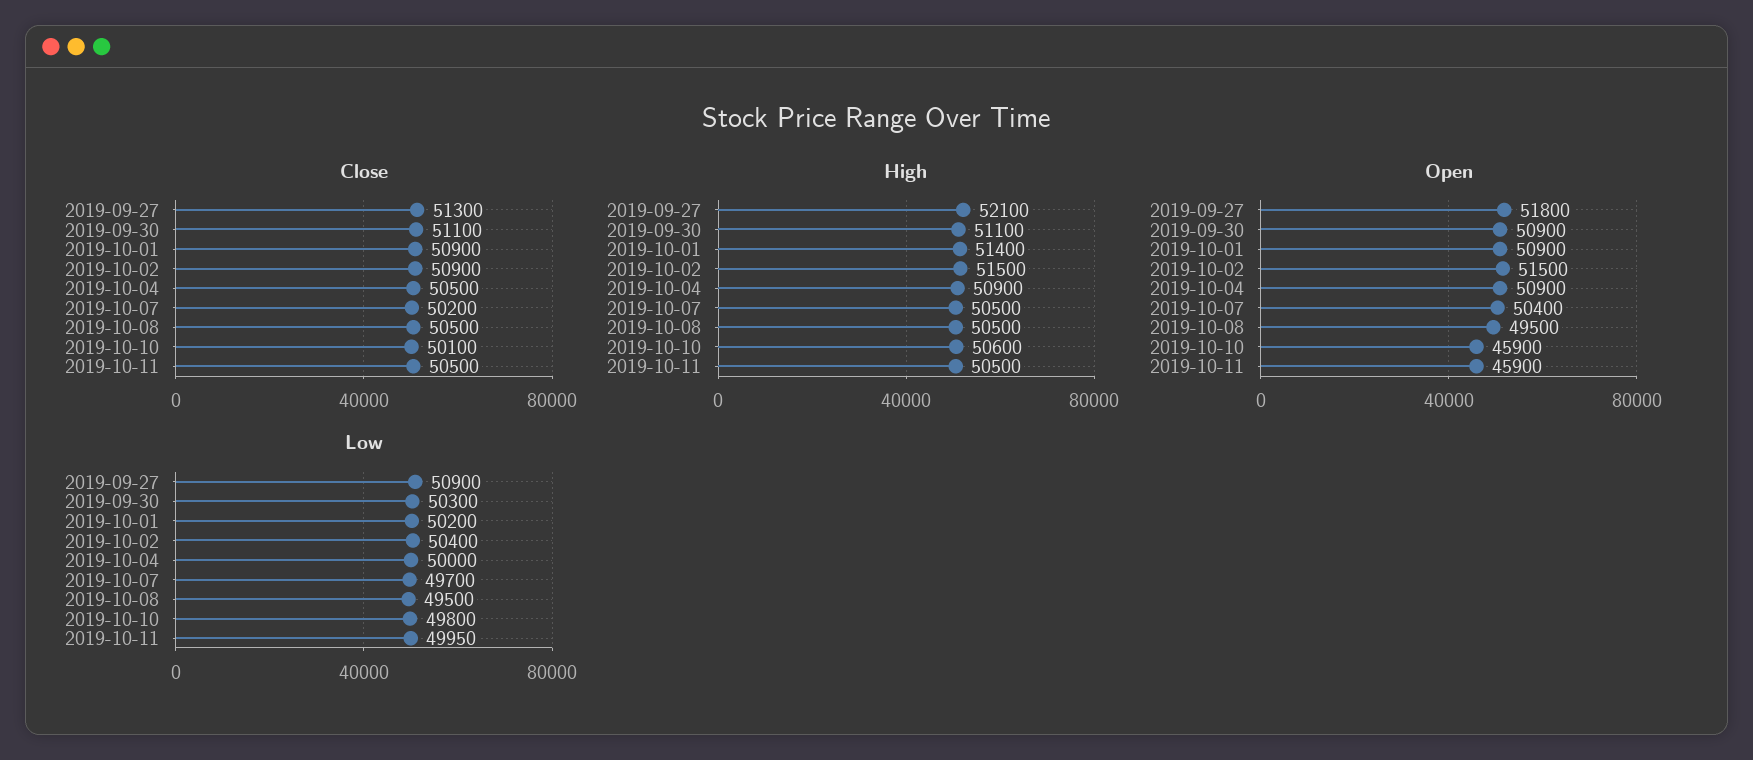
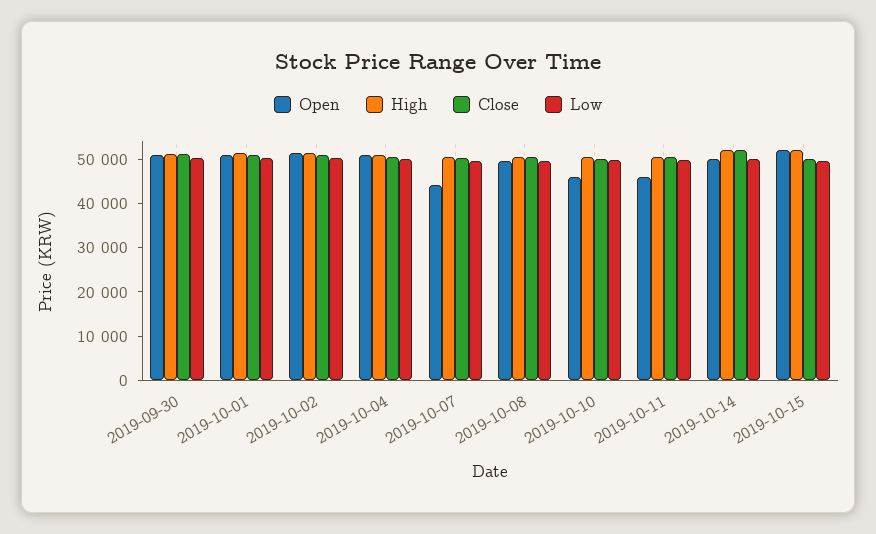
Close, 2019-09-27: 51300 -> none
High, 2019-09-27: 52100 -> none
Open, 2019-09-27: 51800 -> none
Open, 2019-10-07: 50400 -> 44000
Low, 2019-09-27: 50900 -> none
Open, 2019-10-14: none -> 50000
High, 2019-10-14: none -> 52000
Close, 2019-10-14: none -> 52000
Low, 2019-10-14: none -> 50000
Open, 2019-10-15: none -> 52000
High, 2019-10-15: none -> 52000
Close, 2019-10-15: none -> 50000
Low, 2019-10-15: none -> 50000

